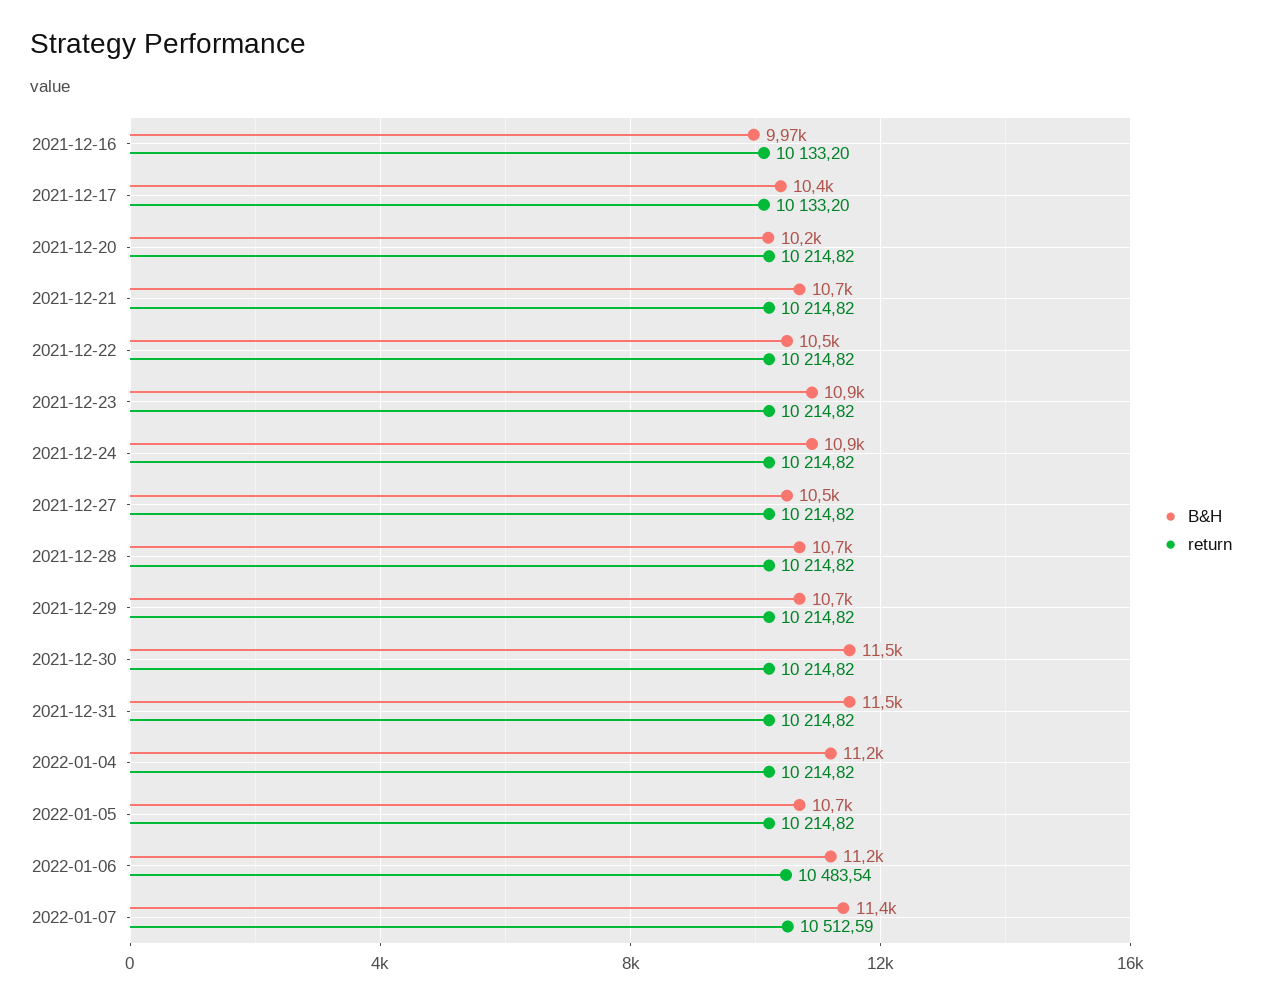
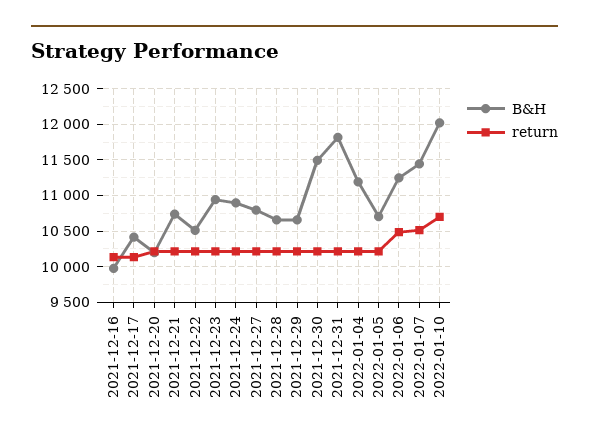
B&H, 2021-12-27: 10500 -> 10800
B&H, 2021-12-31: 11500 -> 11800
B&H, 2022-01-10: none -> 12000
return, 2022-01-10: none -> 10700

